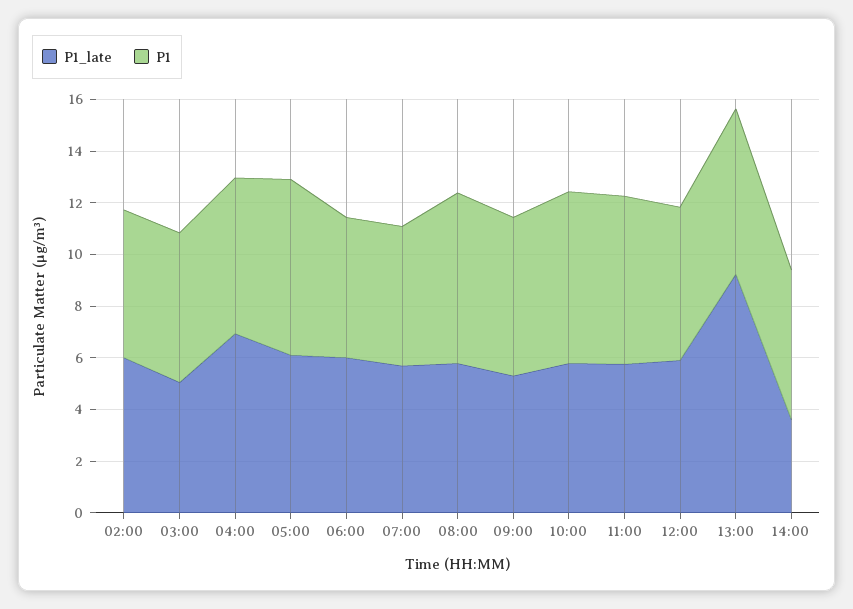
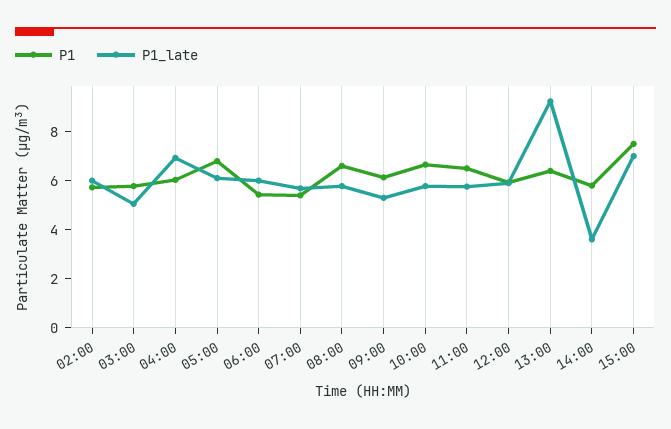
P1, 15:00: none -> 7.5
P1_late, 15:00: none -> 7

